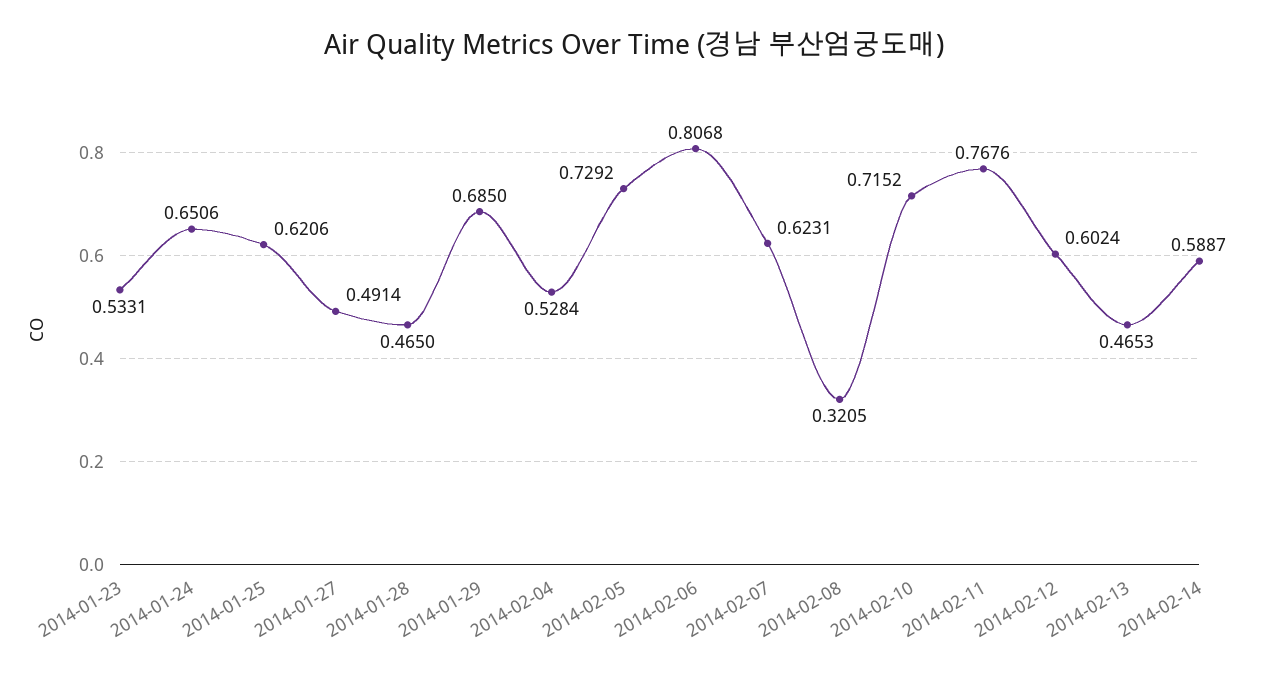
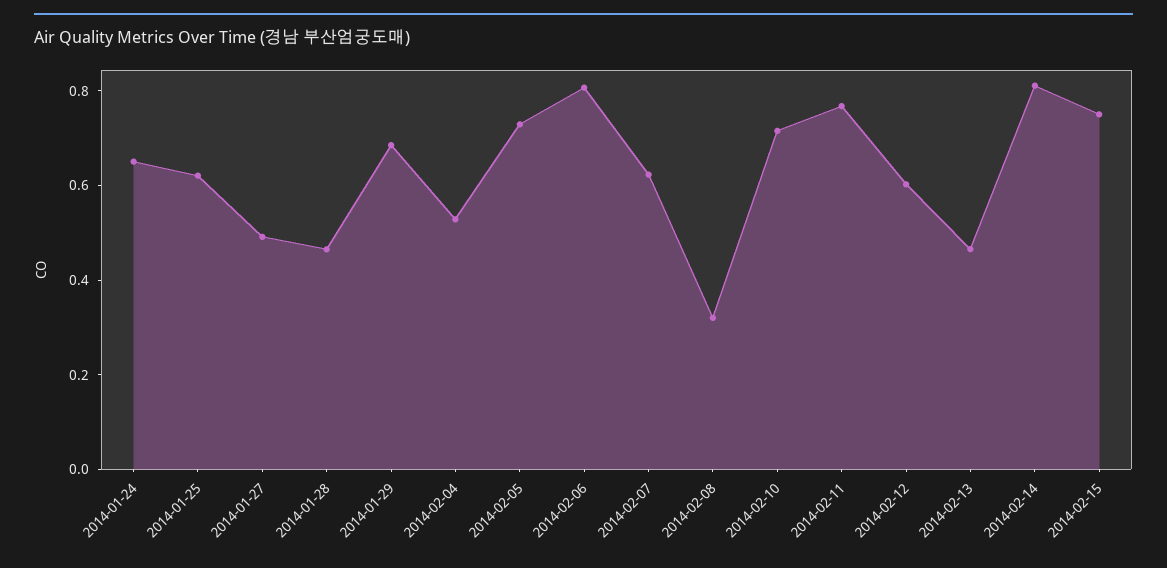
2014-01-23: 0.5331 -> none
2014-02-14: 0.5887 -> 0.8
2014-02-15: none -> 0.75

